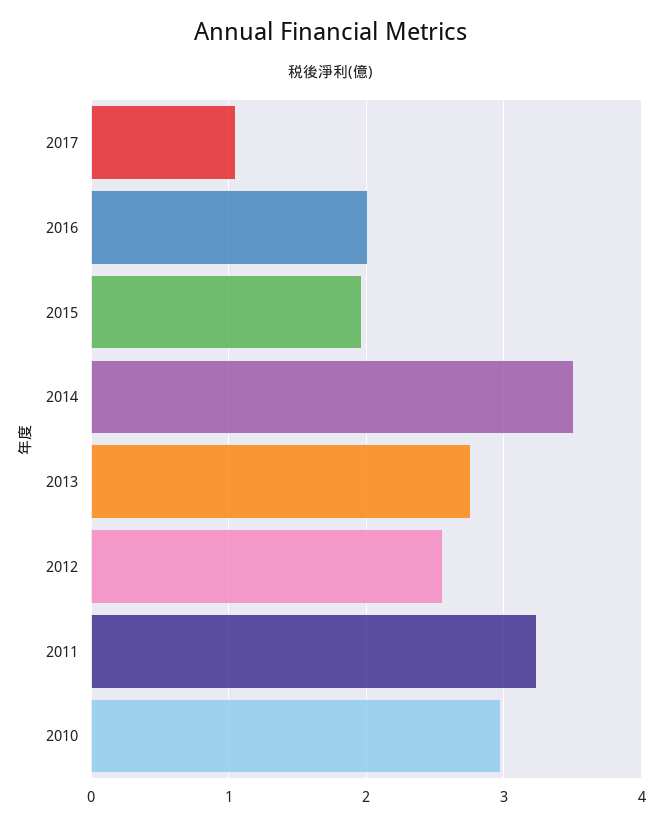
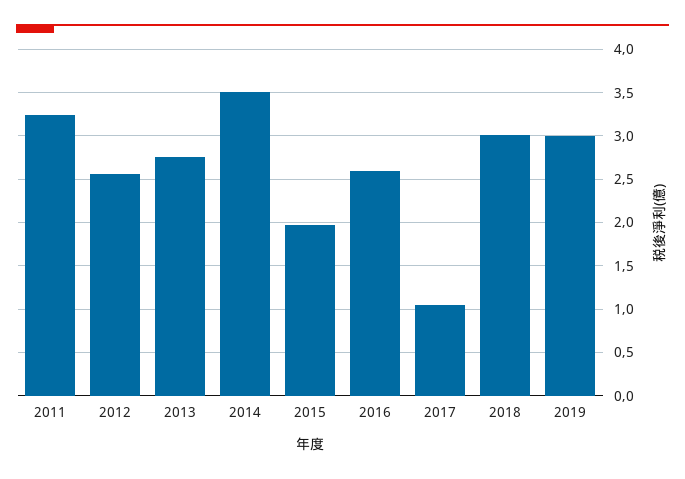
2016: 2 -> 2.6
2010: 3 -> none
2018: none -> 3
2019: none -> 3

